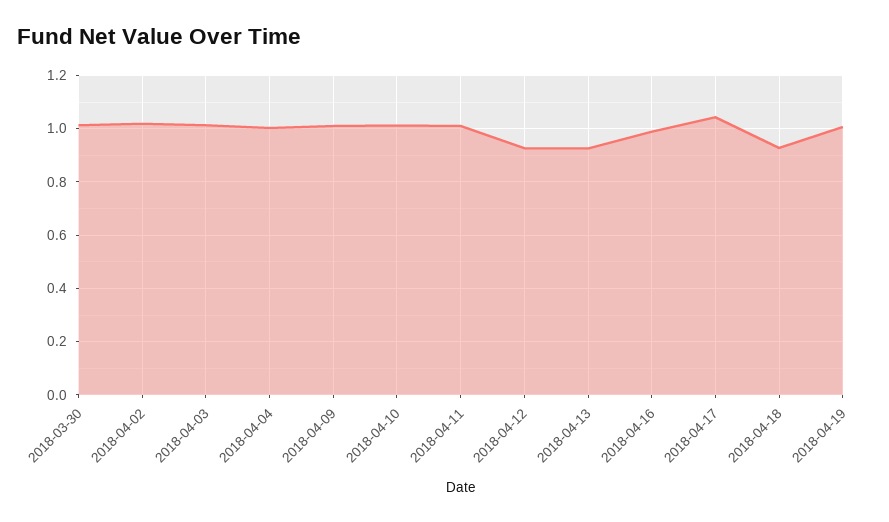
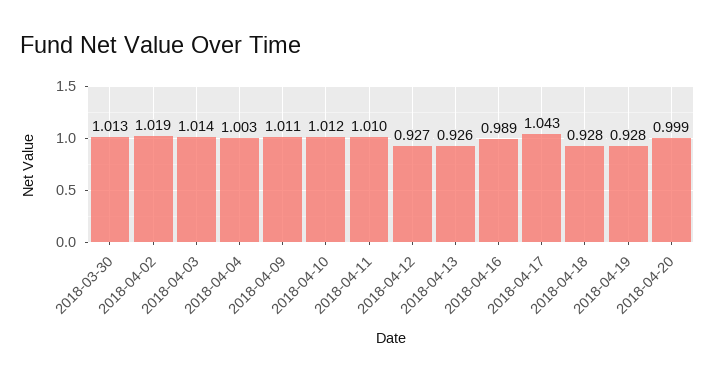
2018-04-19: 1 -> 0.928
2018-04-20: none -> 0.999

